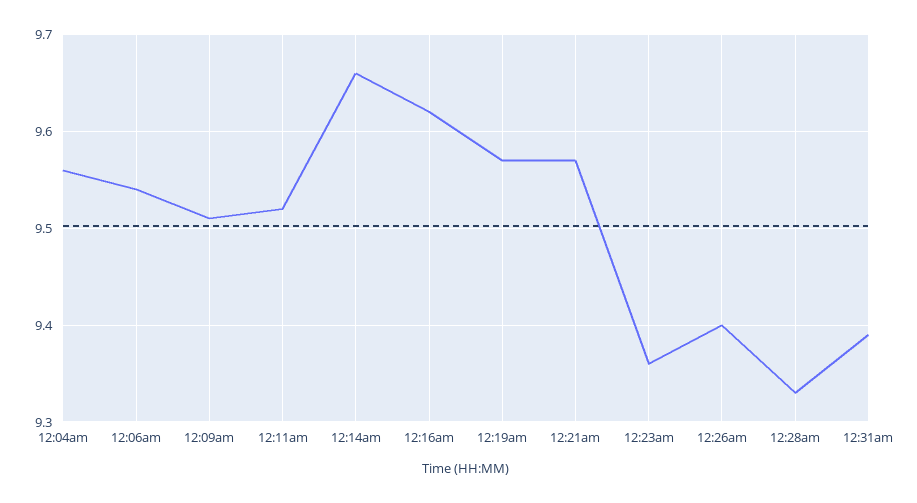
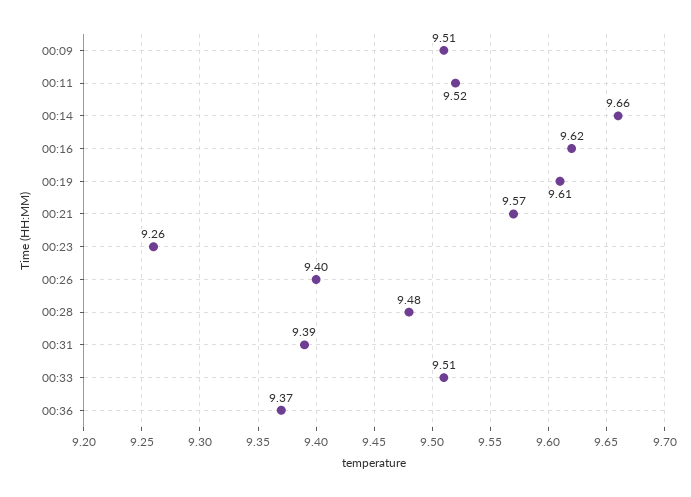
12:04am: 9.56 -> none
12:06am: 9.54 -> none
12:19am: 9.57 -> 9.61
12:23am: 9.36 -> 9.26
12:28am: 9.33 -> 9.48
00:33: none -> 9.51
00:36: none -> 9.37

